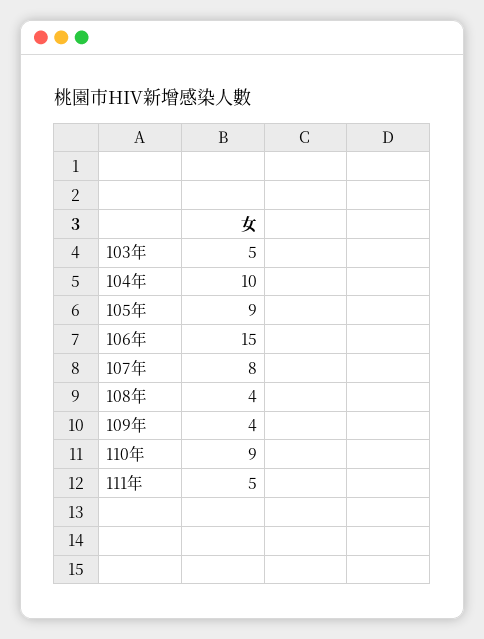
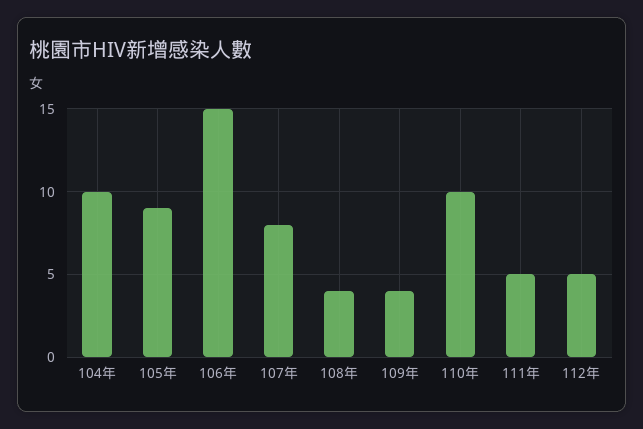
103年: 5 -> none
110年: 9 -> 10
112年: none -> 5

